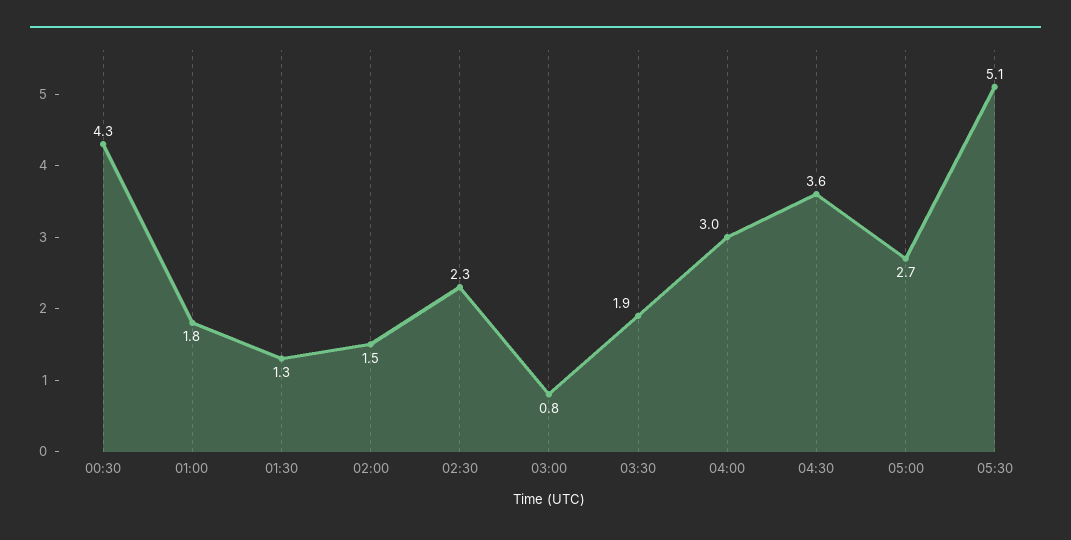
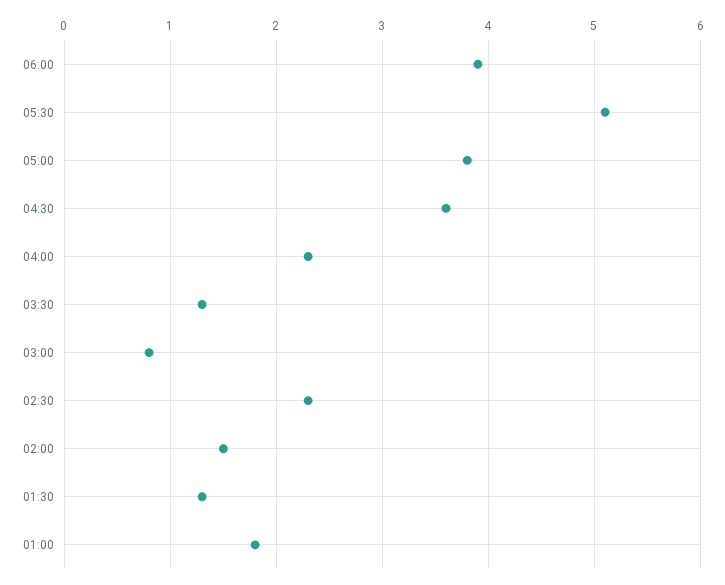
00:30: 4.3 -> none
03:30: 1.9 -> 1.3
04:00: 3 -> 2.3
05:00: 2.7 -> 3.8
06:00: none -> 3.9

